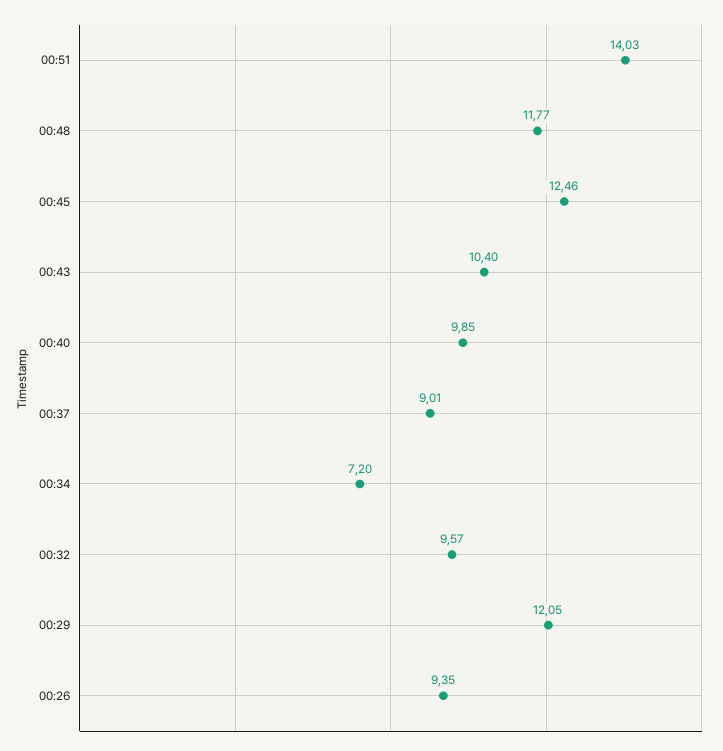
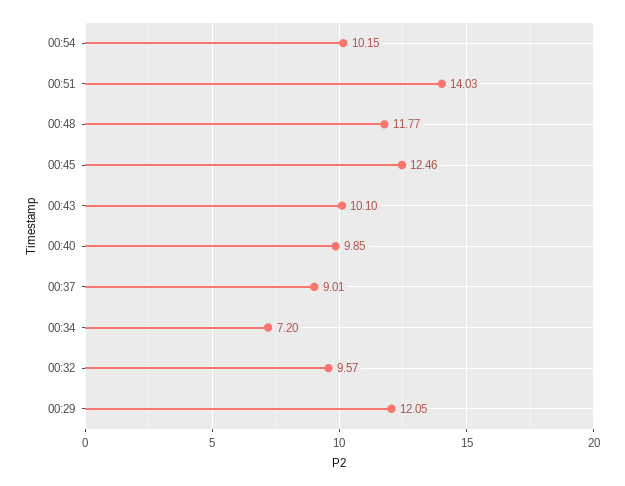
00:43: 10.4 -> 10.1
00:26: 9.35 -> none
00:54: none -> 10.15

